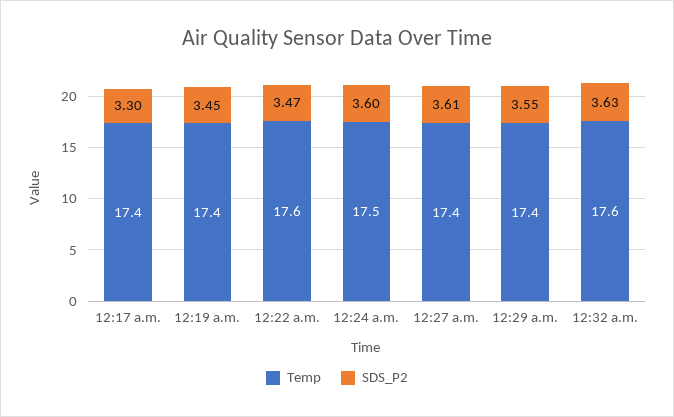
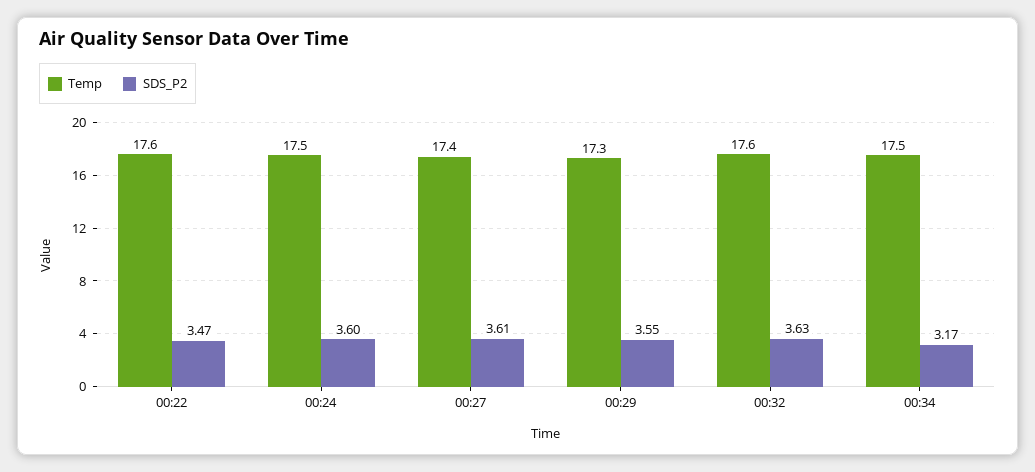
Temp, 12:17 a.m.: 17.4 -> none
SDS_P2, 12:17 a.m.: 3.3 -> none
Temp, 12:19 a.m.: 17.4 -> none
SDS_P2, 12:19 a.m.: 3.45 -> none
Temp, 12:29 a.m.: 17.4 -> 17.3
Temp, 00:34: none -> 17.5
SDS_P2, 00:34: none -> 3.17

